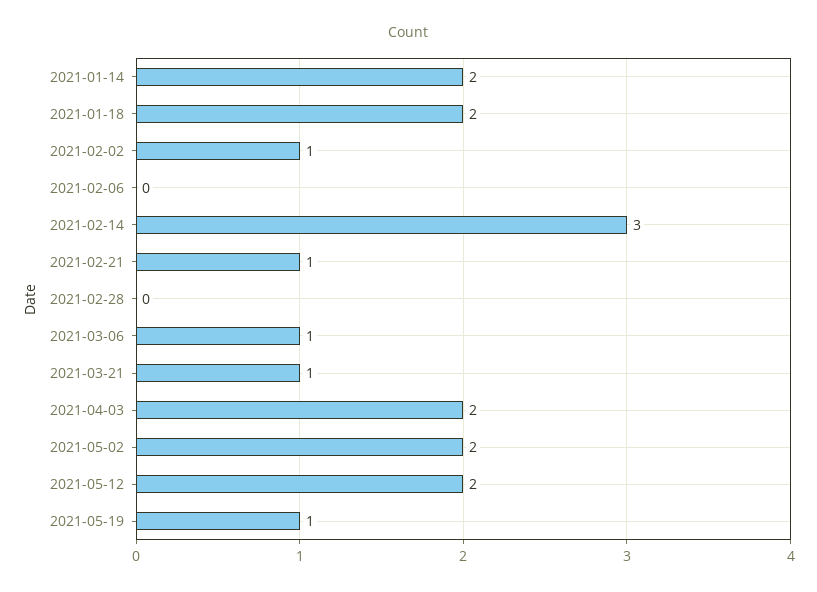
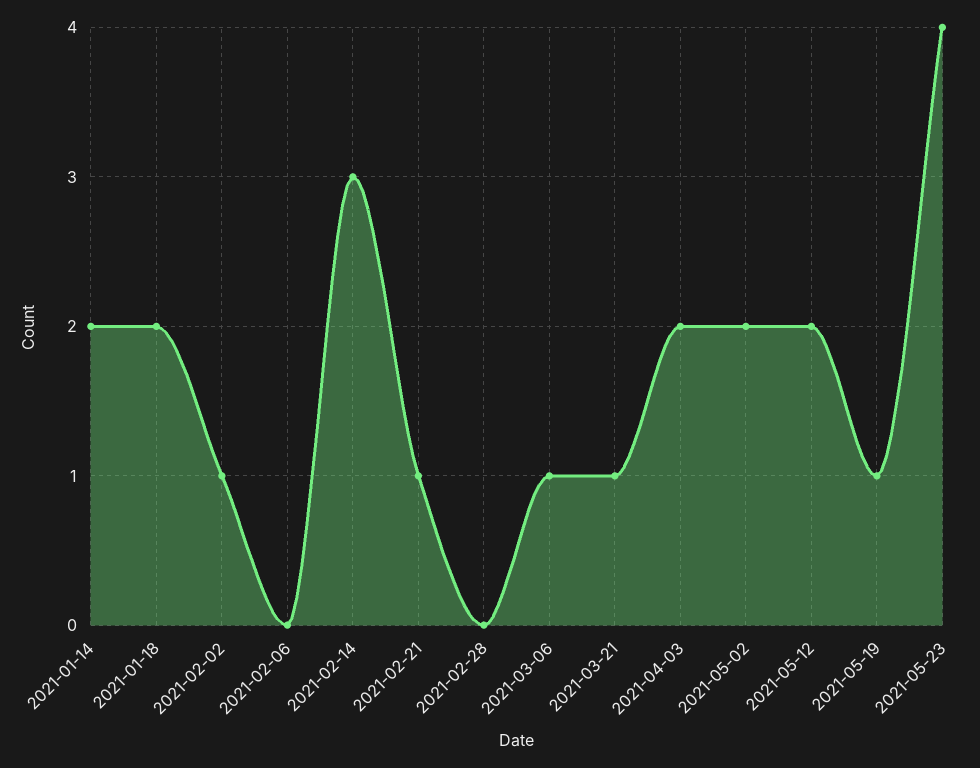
2021-05-23: none -> 4

